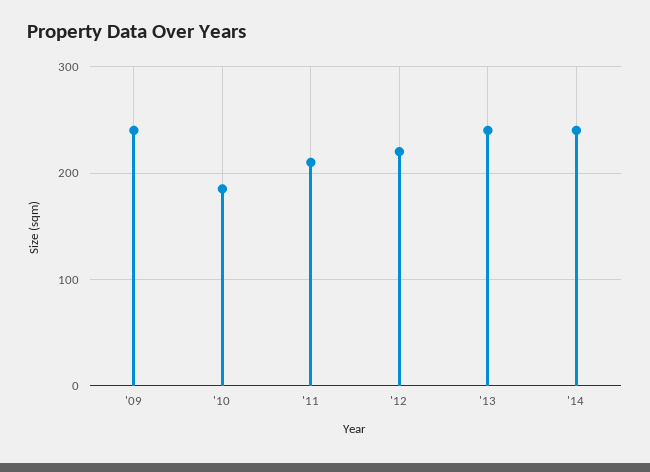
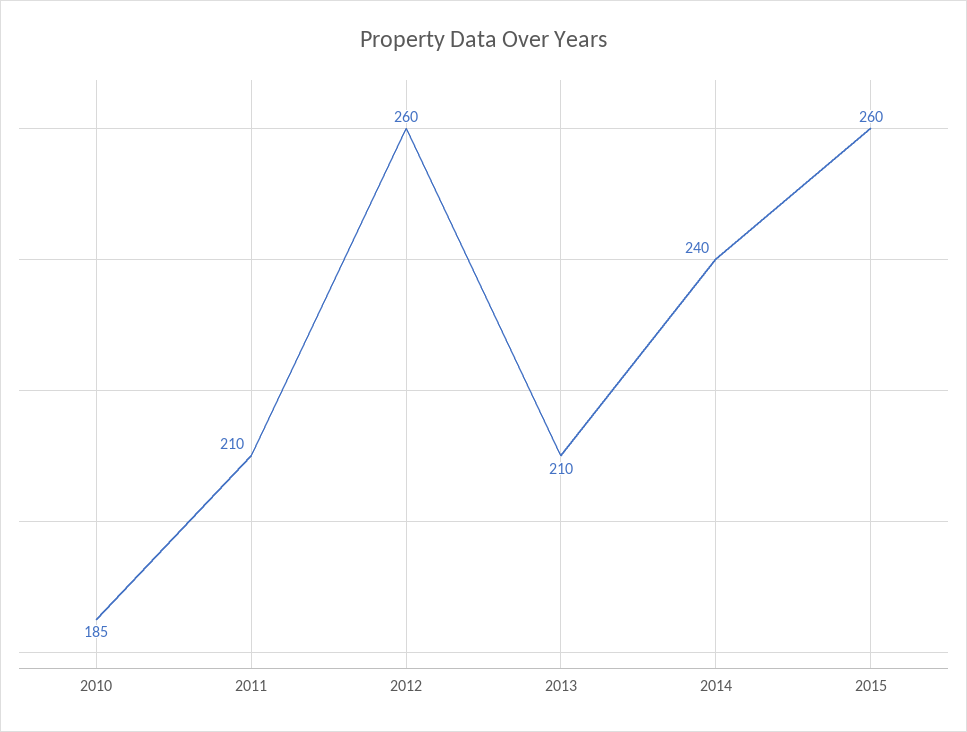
'09: 240 -> none
'12: 220 -> 260
'13: 240 -> 210
2015: none -> 260

